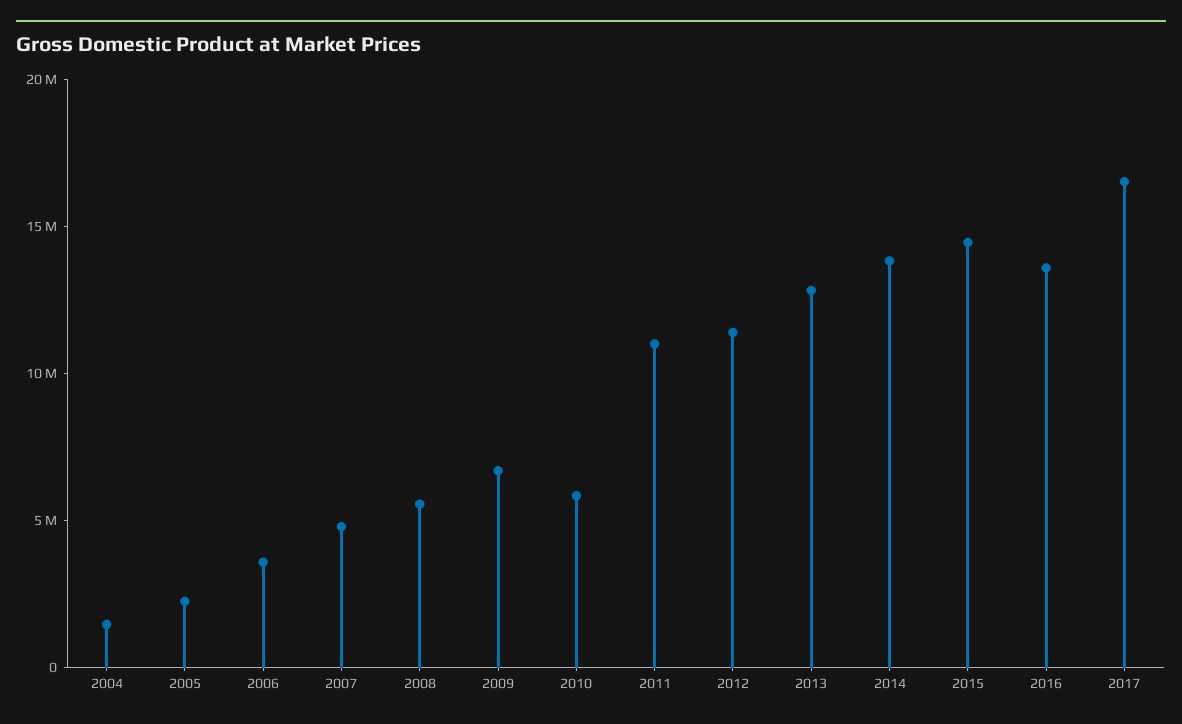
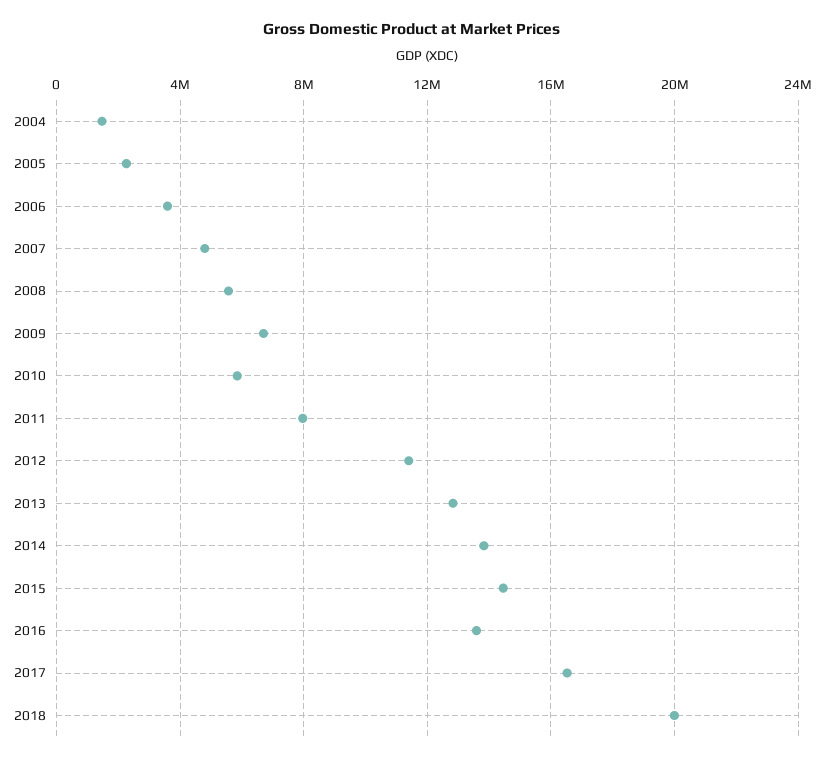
2011: 11000000 -> 8000000
2018: none -> 20000000

